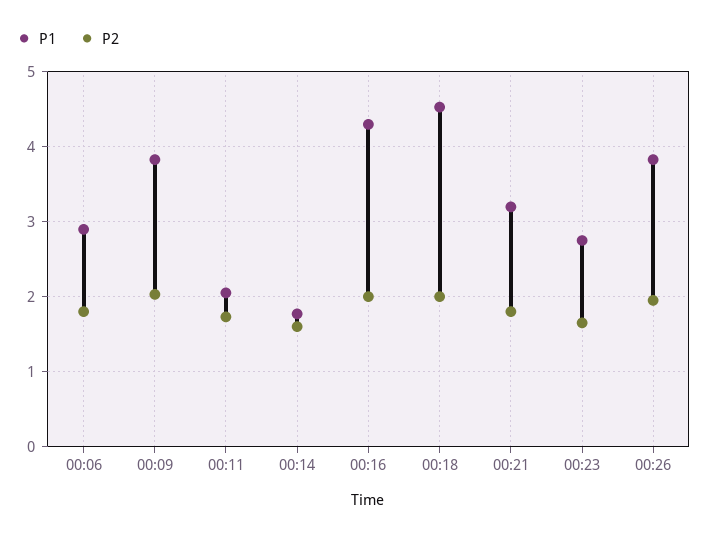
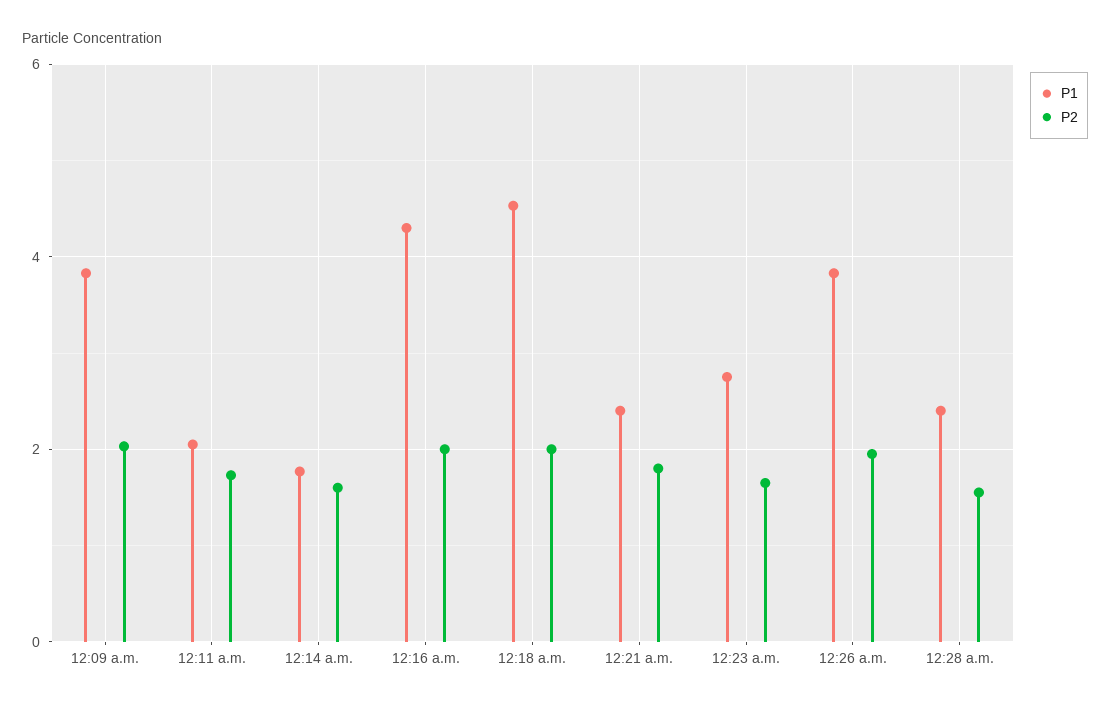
P1, 00:06: 2.9 -> none
P2, 00:06: 1.8 -> none
P1, 00:21: 3.2 -> 2.4
P1, 12:28 a.m.: none -> 2.4
P2, 12:28 a.m.: none -> 1.6

